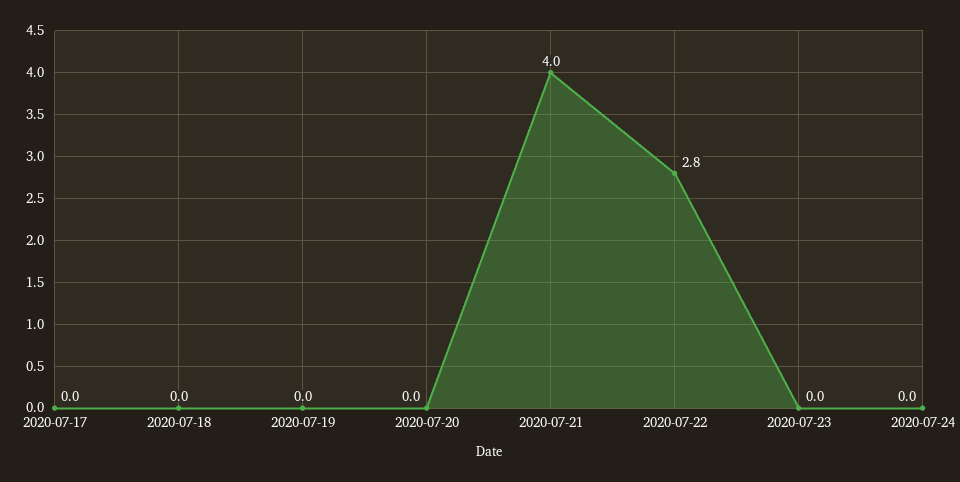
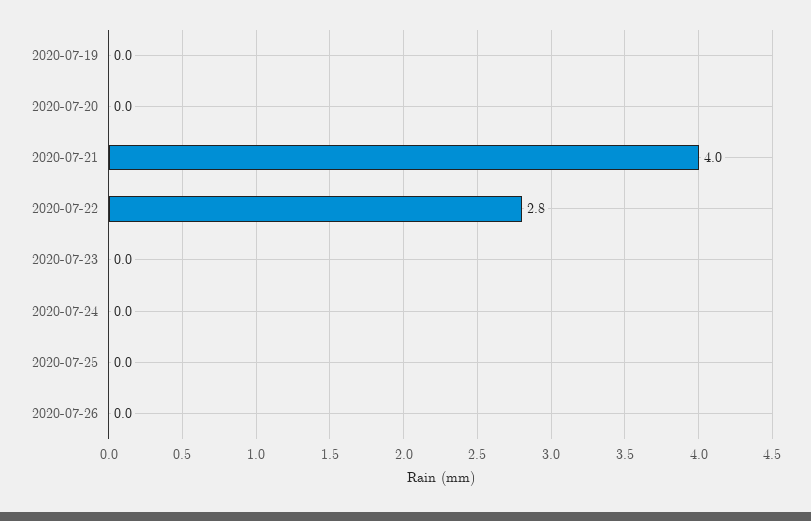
2020-07-17: 0 -> none
2020-07-18: 0 -> none
2020-07-25: none -> 0
2020-07-26: none -> 0

